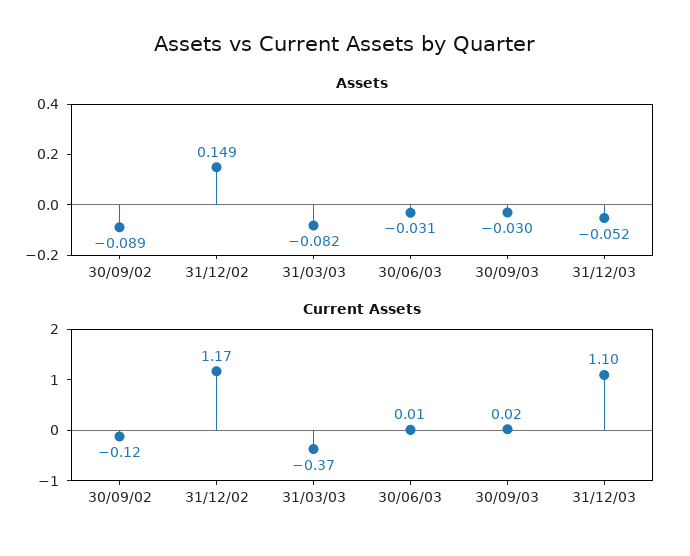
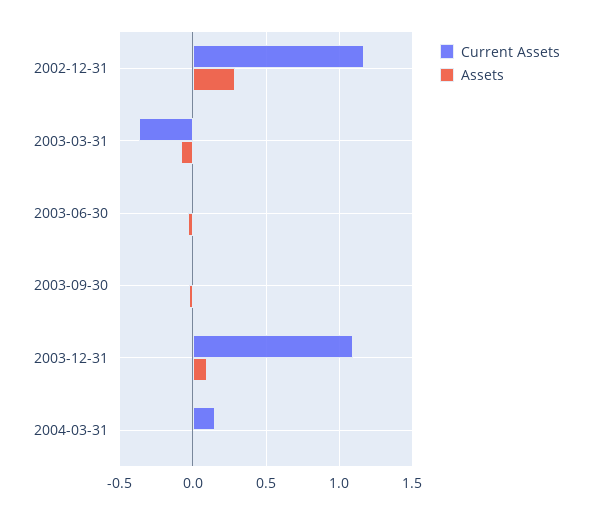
Assets, 30/09/02: -0.089 -> none
Assets, 31/12/02: 0.149 -> 0.3
Assets, 31/12/03: -0.052 -> 0.1
Current Assets, 30/09/02: -0.12 -> none
Current Assets, 2004-03-31: none -> 0.15
Assets, 2004-03-31: none -> 0

